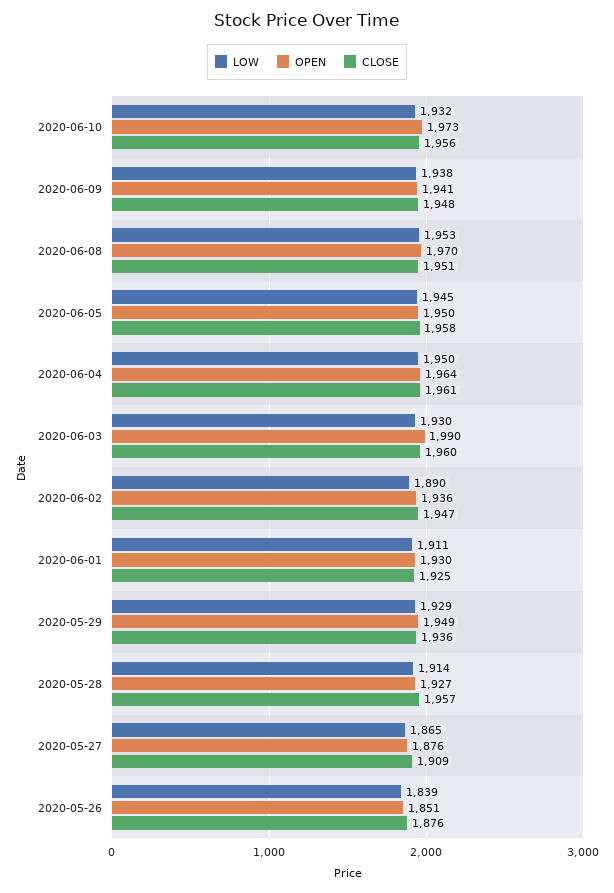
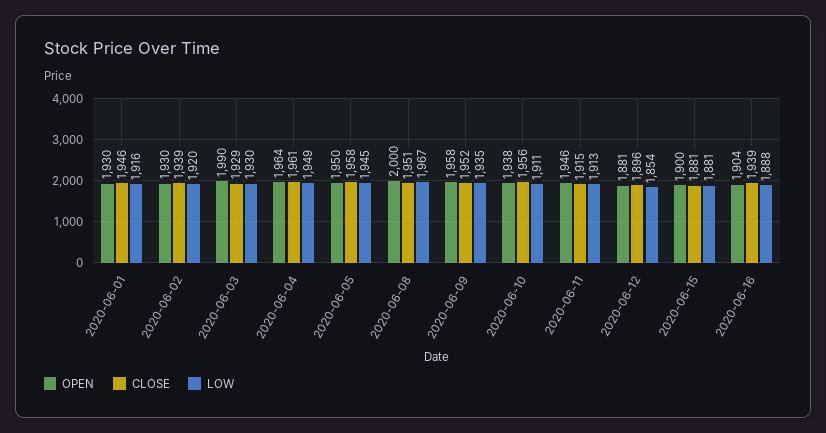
LOW, 2020-06-10: 1932 -> 1911
OPEN, 2020-06-10: 1973 -> 1938
LOW, 2020-06-09: 1938 -> 1935
OPEN, 2020-06-09: 1941 -> 1958
CLOSE, 2020-06-09: 1948 -> 1952
LOW, 2020-06-08: 1953 -> 1967
OPEN, 2020-06-08: 1970 -> 2000
LOW, 2020-06-04: 1950 -> 1949
CLOSE, 2020-06-03: 1960 -> 1929
LOW, 2020-06-02: 1890 -> 1920
OPEN, 2020-06-02: 1936 -> 1930
CLOSE, 2020-06-02: 1947 -> 1939
LOW, 2020-06-01: 1911 -> 1916
CLOSE, 2020-06-01: 1925 -> 1946
LOW, 2020-05-29: 1929 -> none
OPEN, 2020-05-29: 1949 -> none
CLOSE, 2020-05-29: 1936 -> none
LOW, 2020-05-28: 1914 -> none
OPEN, 2020-05-28: 1927 -> none
CLOSE, 2020-05-28: 1957 -> none
LOW, 2020-05-27: 1865 -> none
OPEN, 2020-05-27: 1876 -> none
CLOSE, 2020-05-27: 1909 -> none
LOW, 2020-05-26: 1839 -> none
OPEN, 2020-05-26: 1851 -> none
CLOSE, 2020-05-26: 1876 -> none
OPEN, 2020-06-11: none -> 1946
CLOSE, 2020-06-11: none -> 1915
LOW, 2020-06-11: none -> 1913
OPEN, 2020-06-12: none -> 1881
CLOSE, 2020-06-12: none -> 1896
LOW, 2020-06-12: none -> 1854
OPEN, 2020-06-15: none -> 1900
CLOSE, 2020-06-15: none -> 1881
LOW, 2020-06-15: none -> 1881
OPEN, 2020-06-16: none -> 1904
CLOSE, 2020-06-16: none -> 1939
LOW, 2020-06-16: none -> 1888

